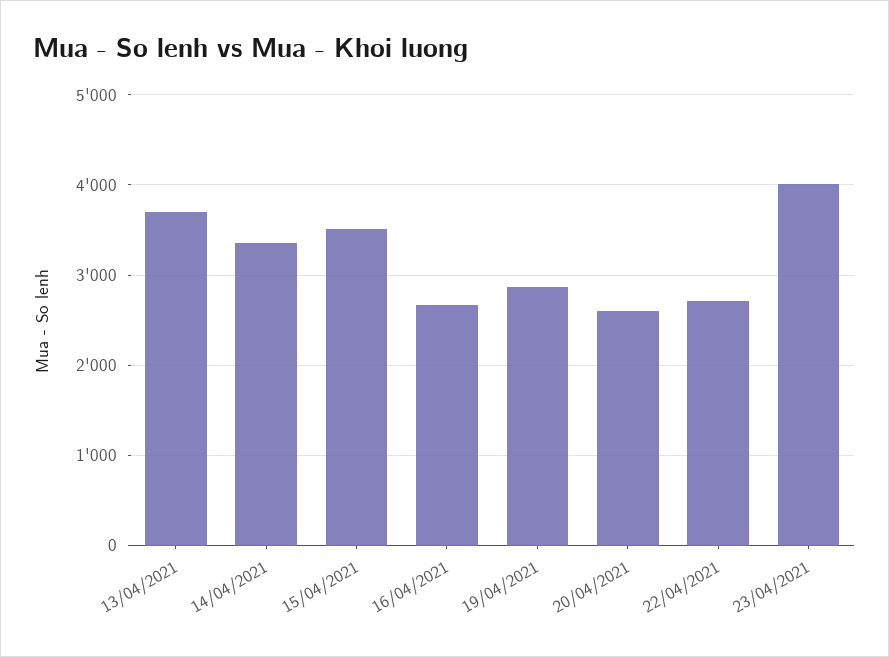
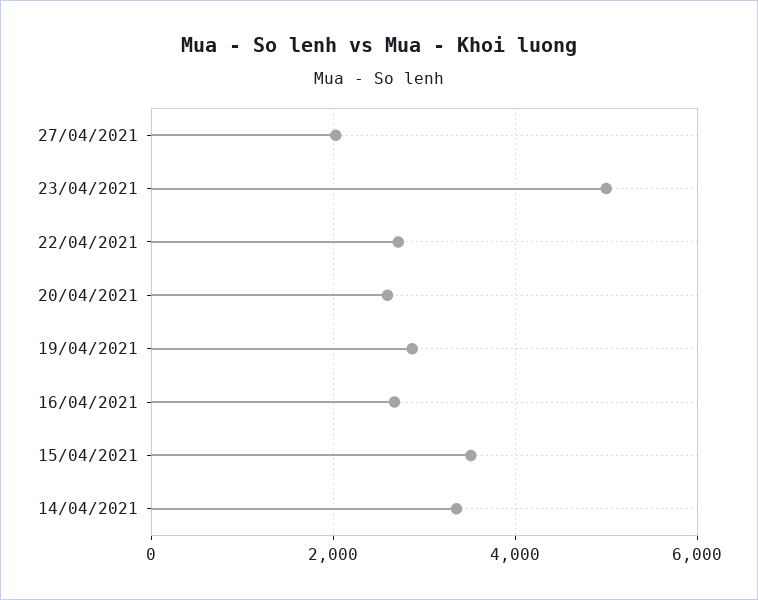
13/04/2021: 3700 -> none
23/04/2021: 4000 -> 5000
27/04/2021: none -> 2000

